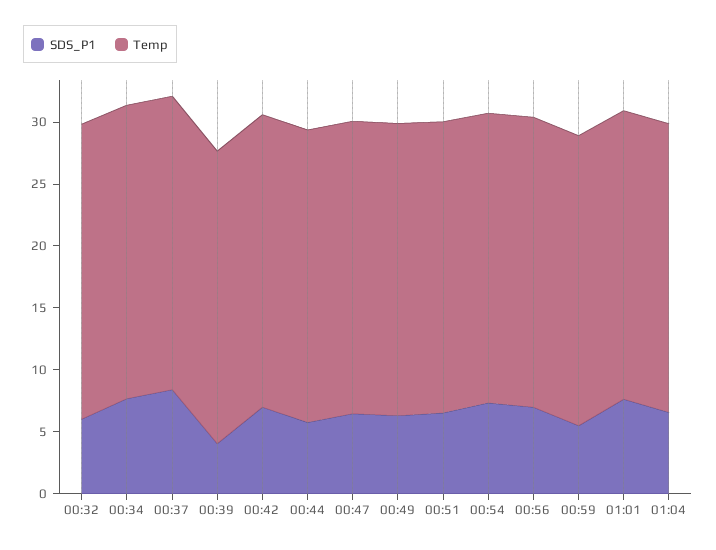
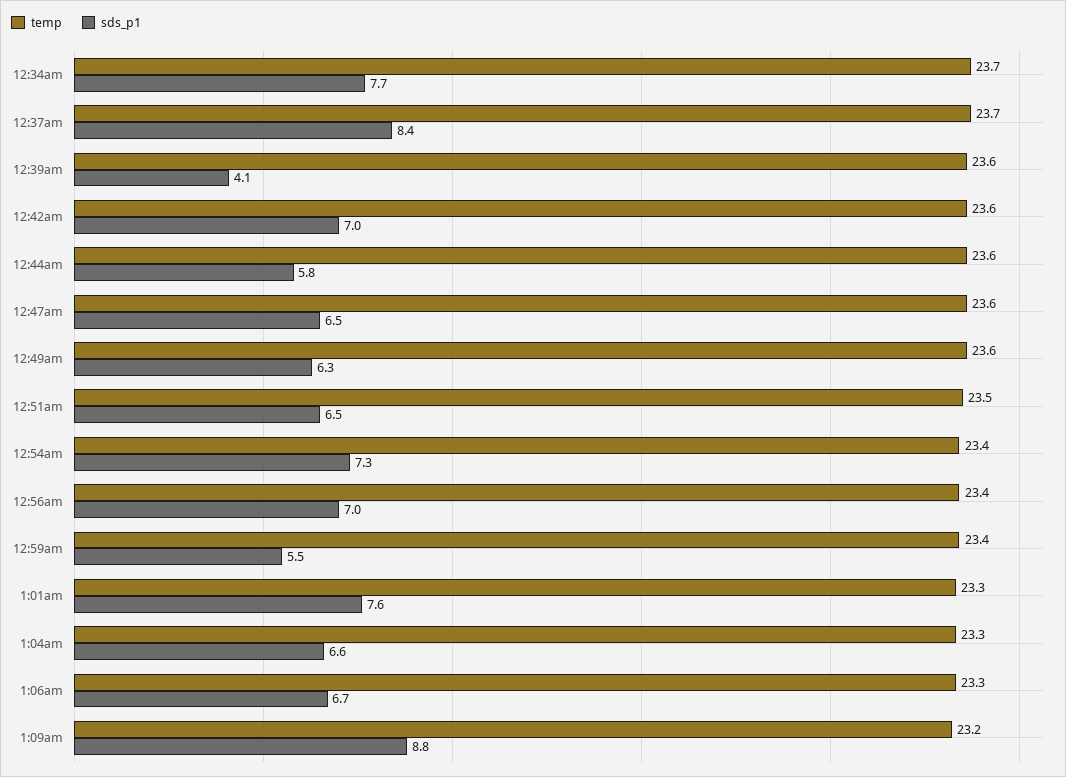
SDS_P1, 00:32: 6 -> none
Temp, 00:32: 24 -> none
Temp, 1:06am: none -> 23.3
SDS_P1, 1:06am: none -> 6.7
Temp, 1:09am: none -> 23.2
SDS_P1, 1:09am: none -> 8.8

